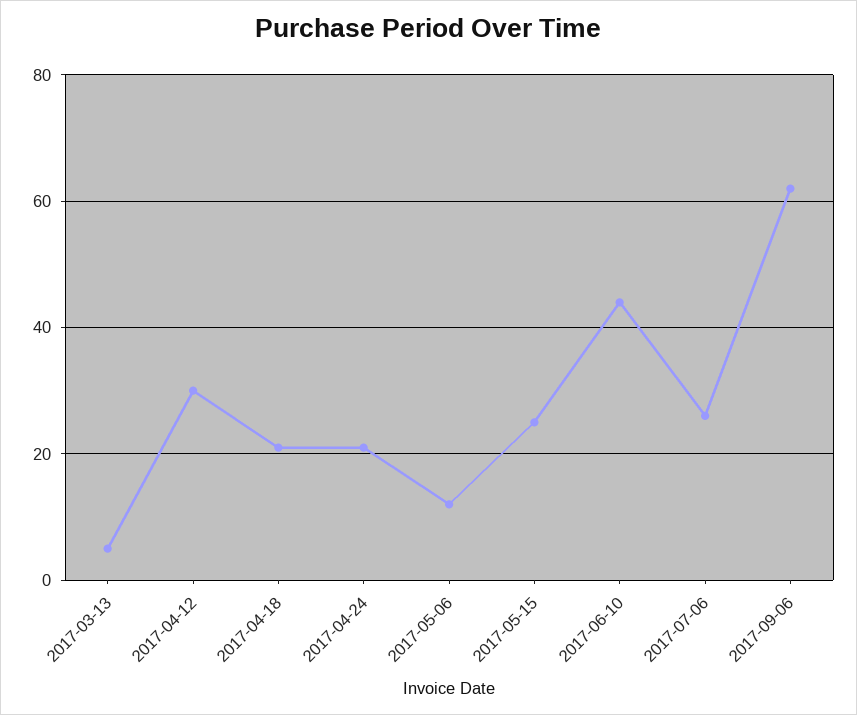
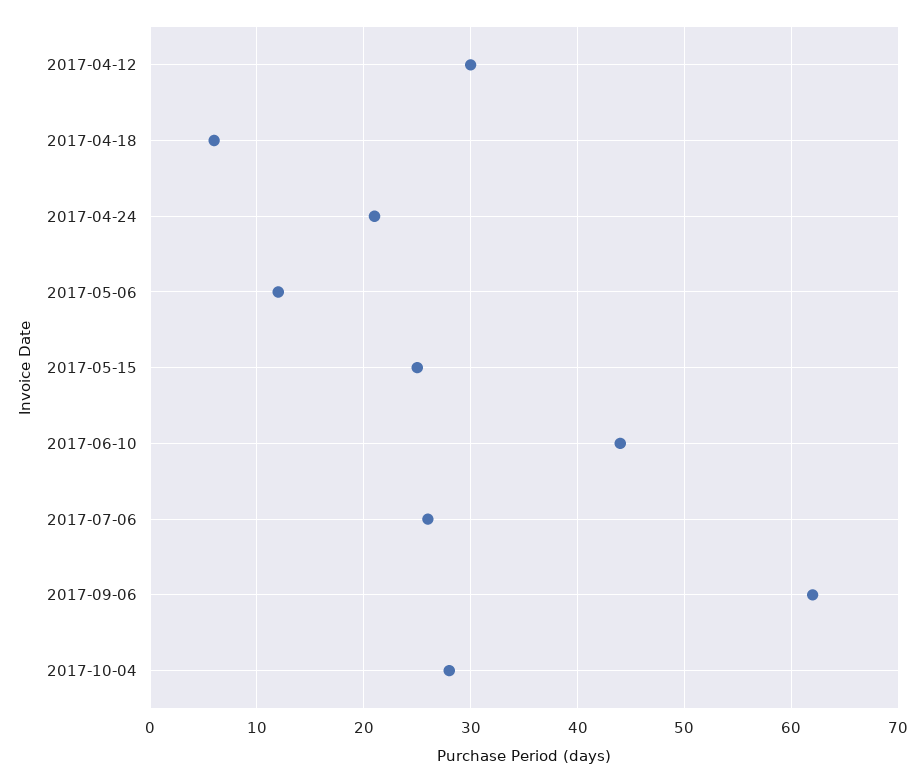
2017-03-13: 5 -> none
2017-04-18: 20 -> 6
2017-10-04: none -> 28

